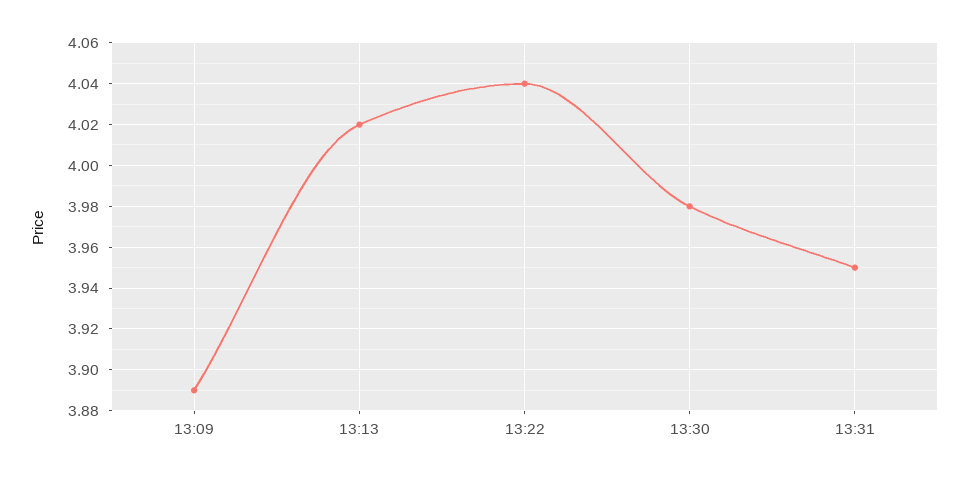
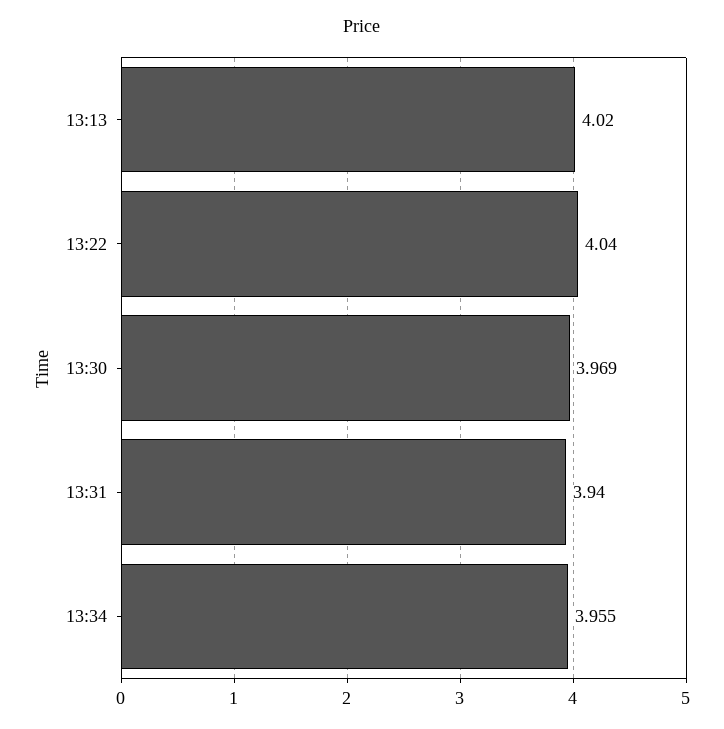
13:09: 3.89 -> none
13:30: 3.98 -> 3.969
13:31: 3.95 -> 3.94
13:34: none -> 3.955

